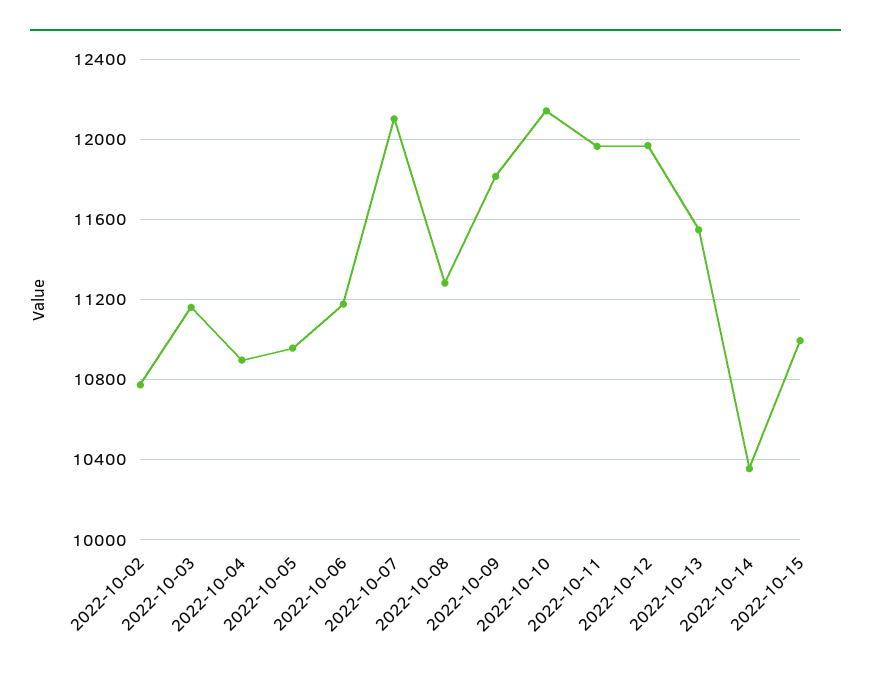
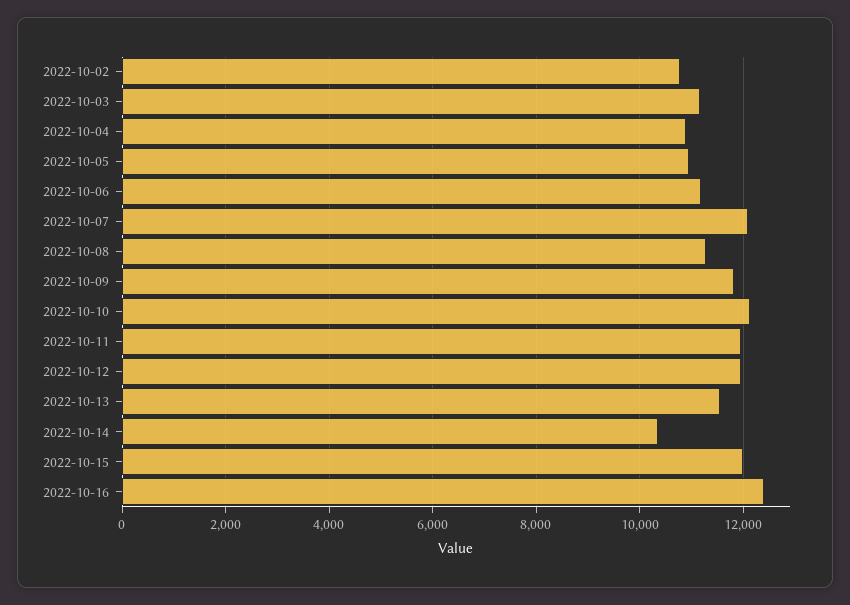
2022-10-15: 11000 -> 12000
2022-10-16: none -> 12400

